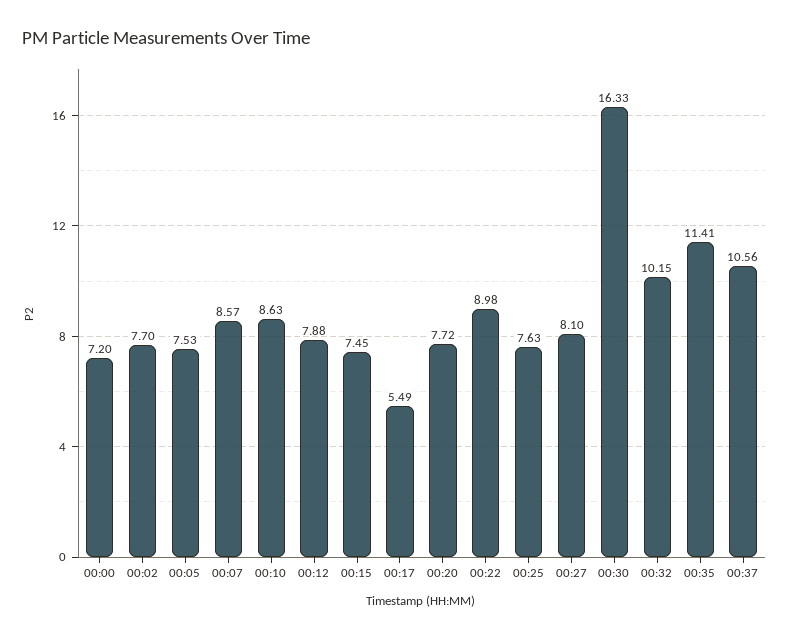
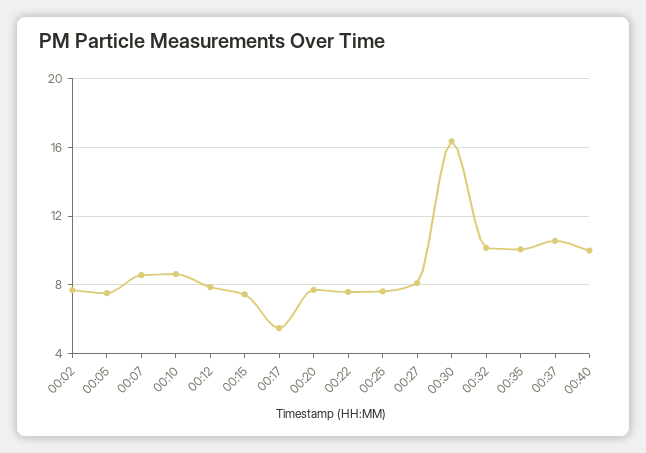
00:00: 7.2 -> none
00:22: 8.98 -> 7.5
00:35: 11.41 -> 10
00:40: none -> 10

